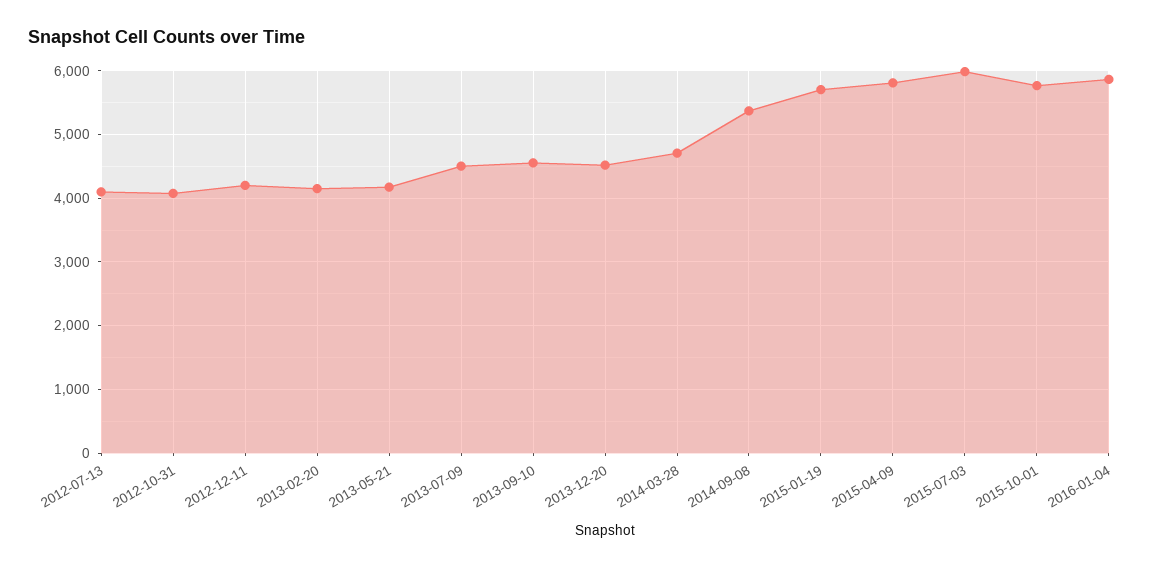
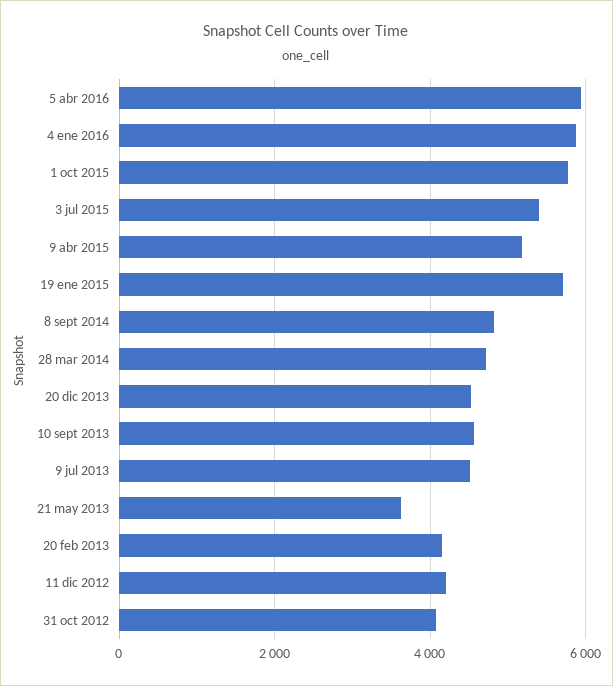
2012-07-13: 4100 -> none
2013-05-21: 4200 -> 3600
2014-09-08: 5400 -> 4800
2015-04-09: 5800 -> 5200
2015-07-03: 6000 -> 5400
5 abr 2016: none -> 6000

